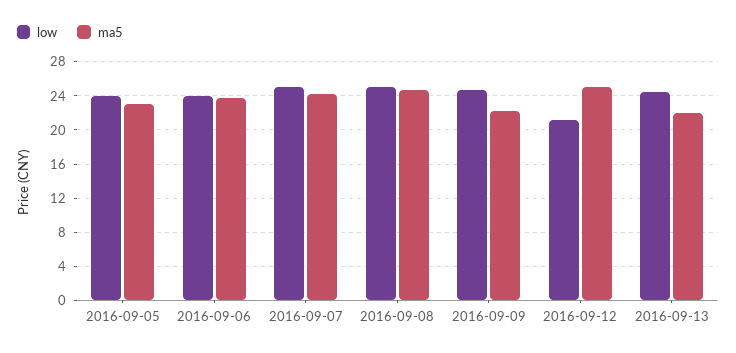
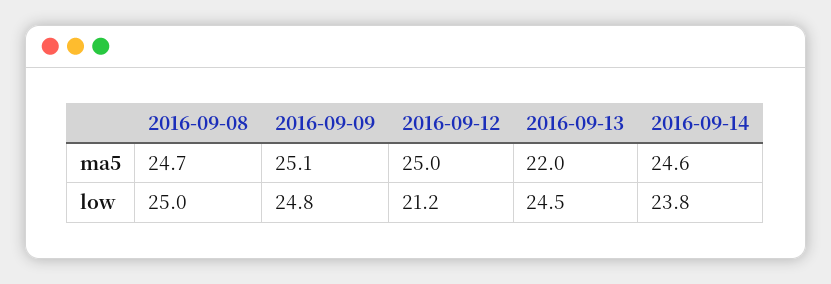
low, 2016-09-05: 24 -> none
ma5, 2016-09-05: 23 -> none
low, 2016-09-06: 24 -> none
ma5, 2016-09-06: 24 -> none
low, 2016-09-07: 25 -> none
ma5, 2016-09-07: 24 -> none
ma5, 2016-09-09: 22 -> 25.1
ma5, 2016-09-14: none -> 24.6
low, 2016-09-14: none -> 23.8

